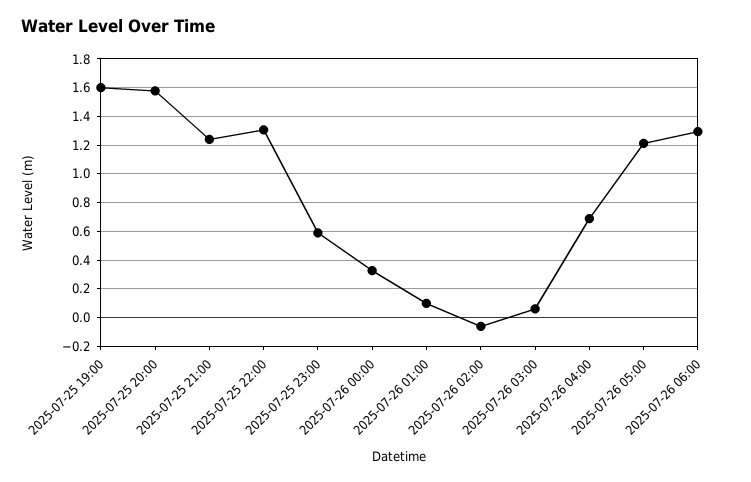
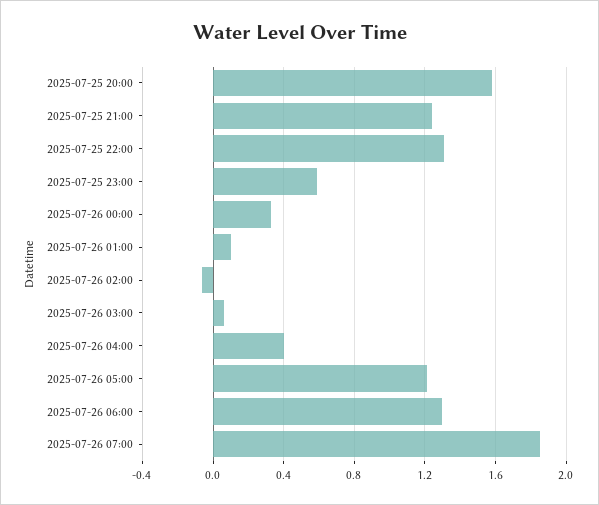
2025-07-25 19:00: 1.6 -> none
2025-07-26 04:00: 0.7 -> 0.4
2025-07-26 07:00: none -> 1.85

